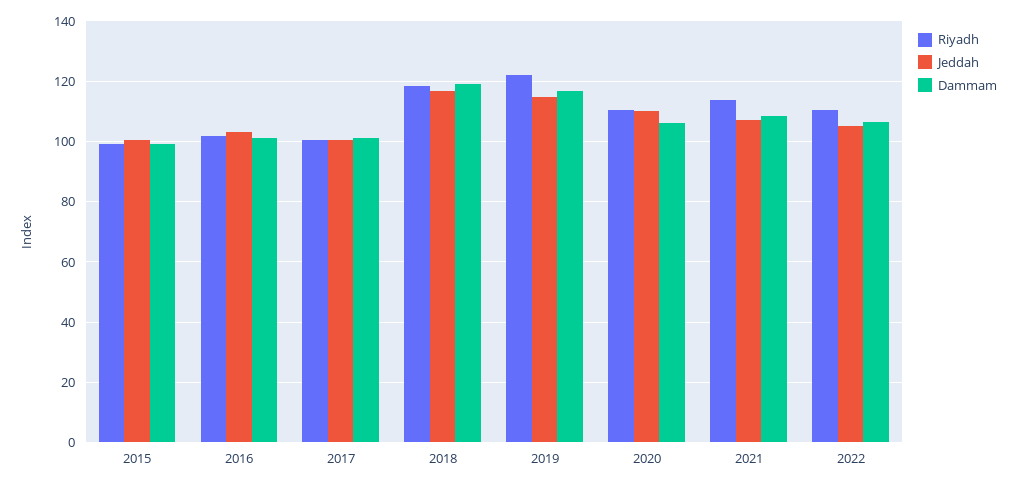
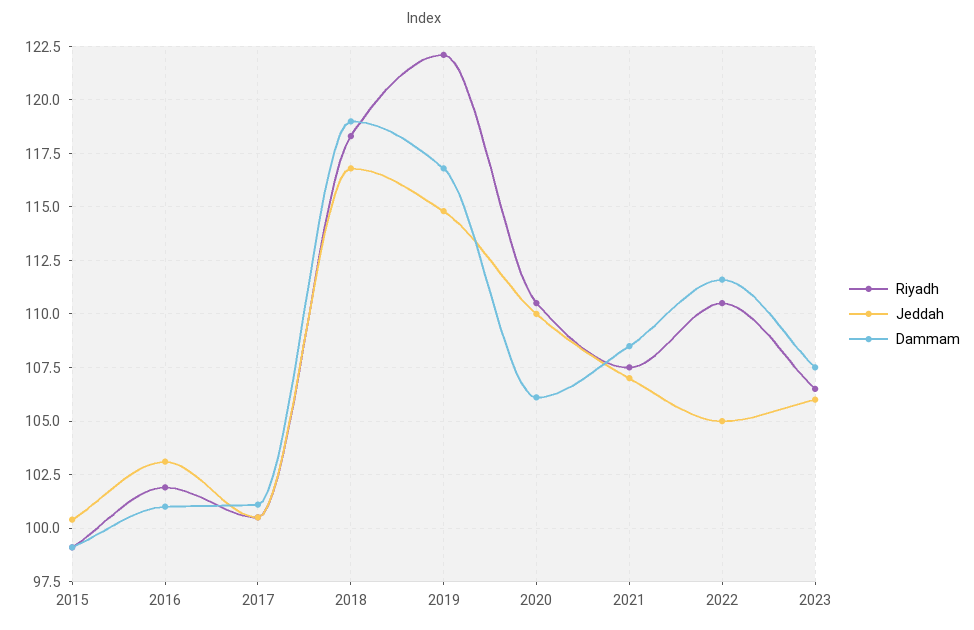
Riyadh, 2021: 114 -> 107.5
Dammam, 2022: 106 -> 111.5
Riyadh, 2023: none -> 106.5
Jeddah, 2023: none -> 106
Dammam, 2023: none -> 107.5

